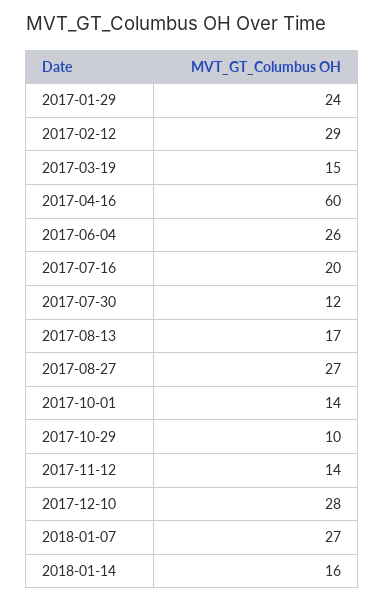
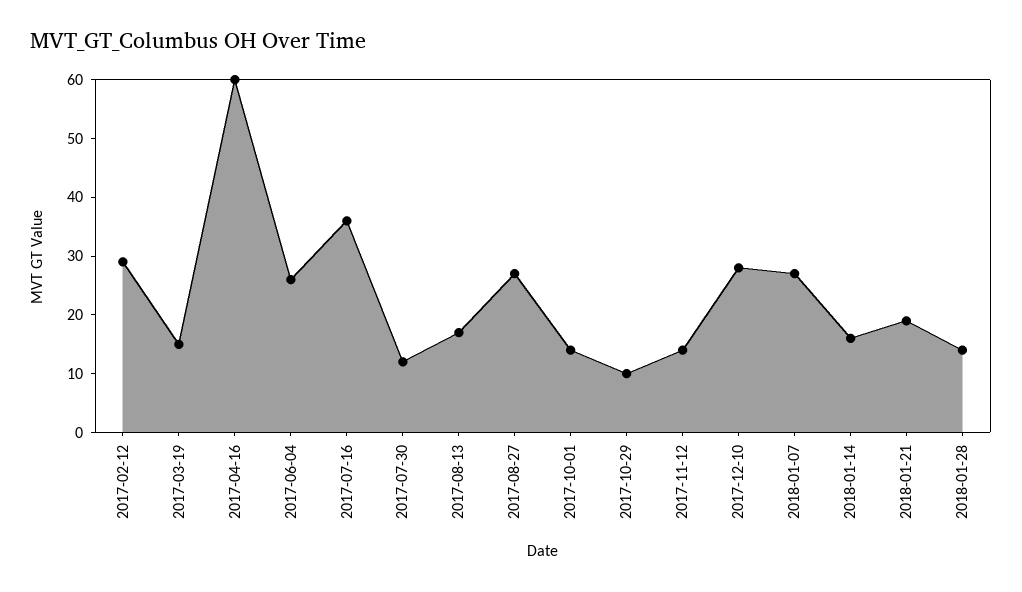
2017-01-29: 24 -> none
2017-07-16: 20 -> 35
2018-01-21: none -> 20
2018-01-28: none -> 15

